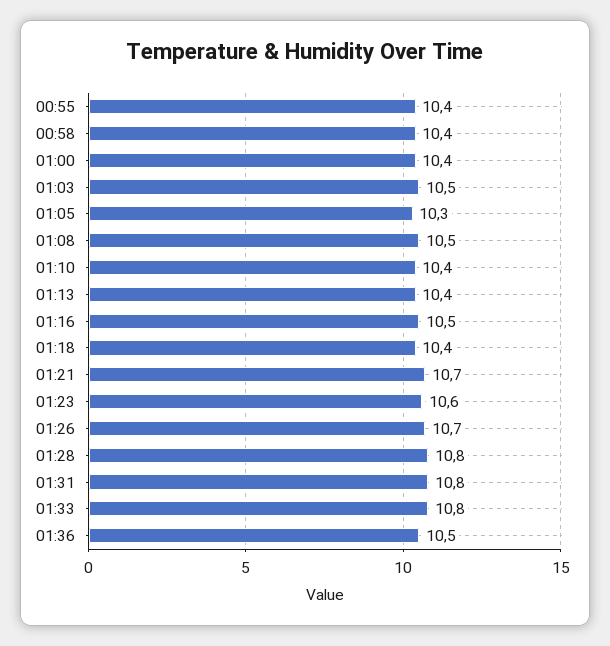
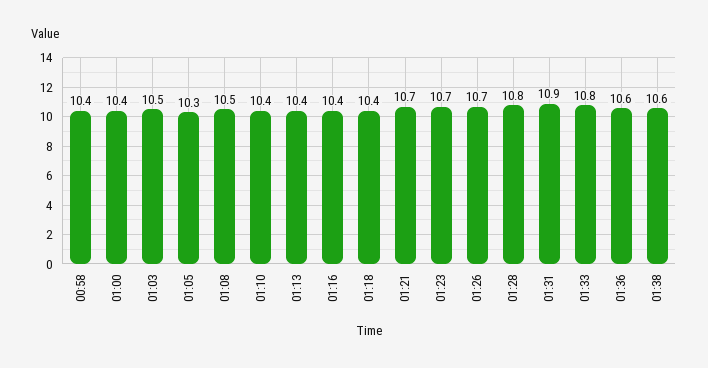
00:55: 10.4 -> none
01:16: 10.5 -> 10.4
01:23: 10.6 -> 10.7
01:31: 10.8 -> 10.9
01:36: 10.5 -> 10.6
01:38: none -> 10.6

